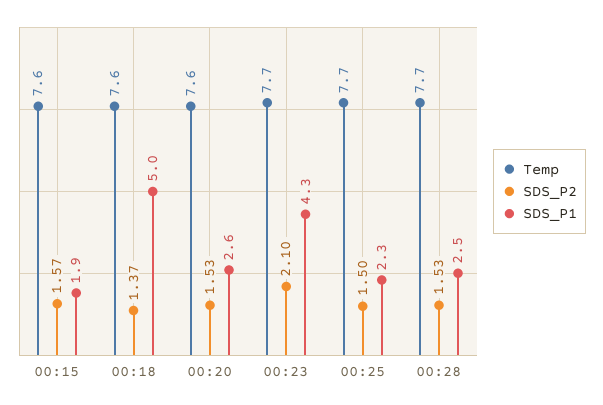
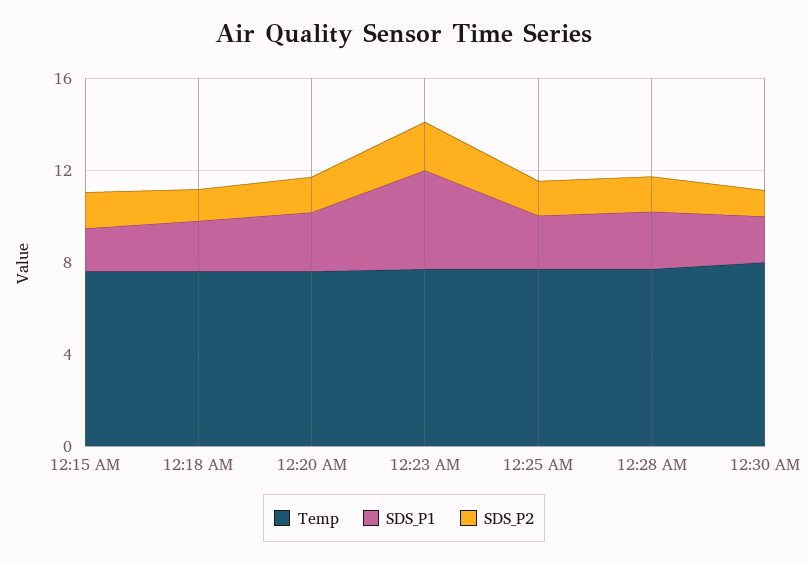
SDS_P1, 00:18: 5 -> 2
Temp, 12:30 AM: none -> 8
SDS_P1, 12:30 AM: none -> 2
SDS_P2, 12:30 AM: none -> 1

